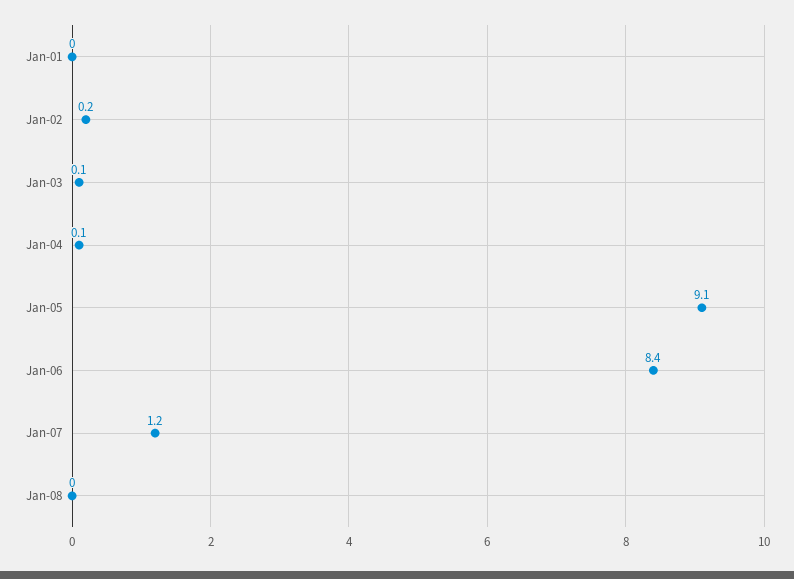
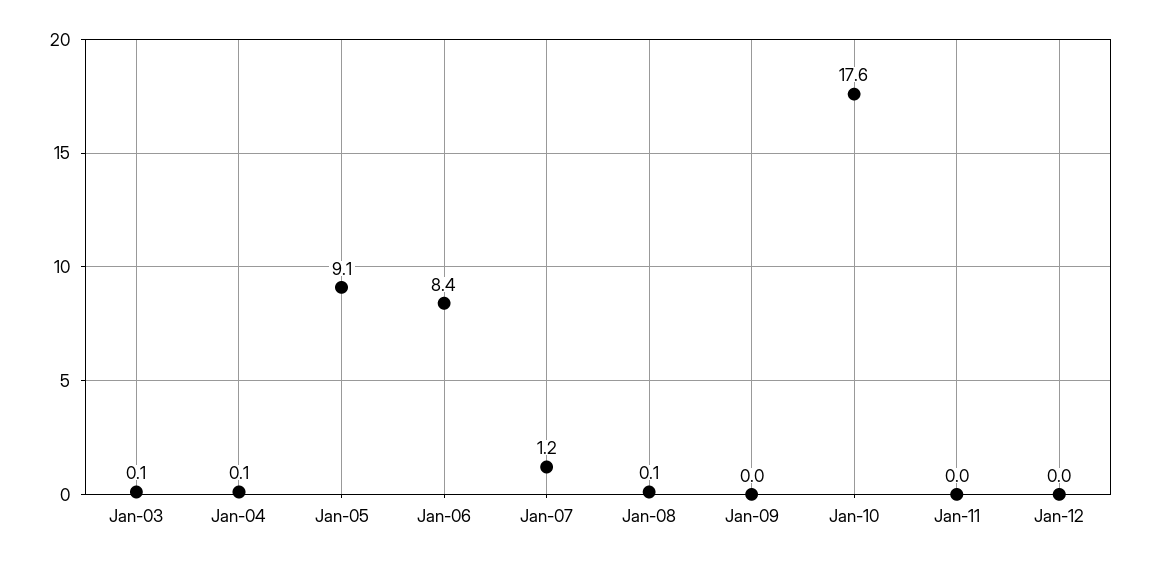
Jan-01: 0 -> none
Jan-02: 0.2 -> none
Jan-08: 0 -> 0.1
Jan-09: none -> 0
Jan-10: none -> 17.6
Jan-11: none -> 0
Jan-12: none -> 0

